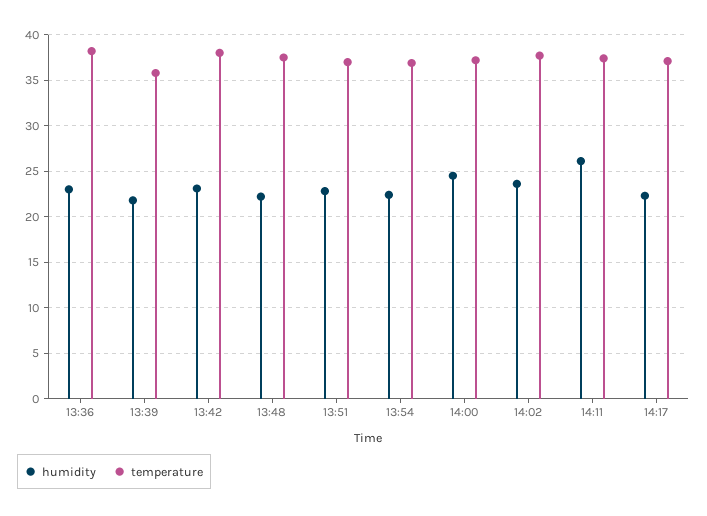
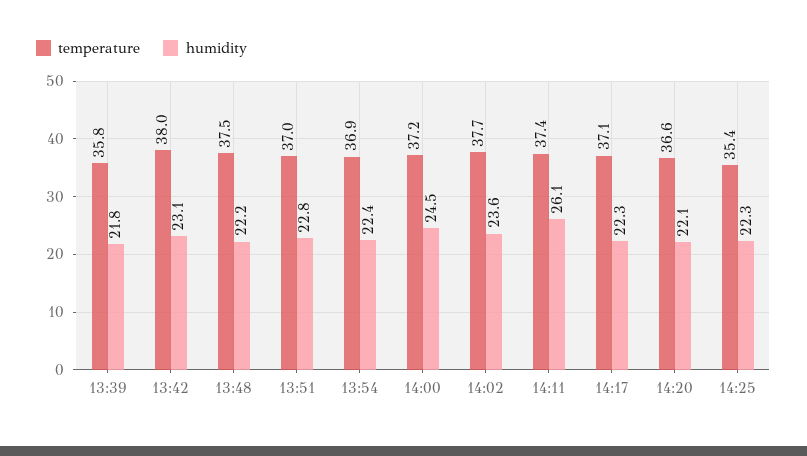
humidity, 13:36: 23 -> none
temperature, 13:36: 38 -> none
temperature, 14:20: none -> 36.6
humidity, 14:20: none -> 22.1
temperature, 14:25: none -> 35.4
humidity, 14:25: none -> 22.3

